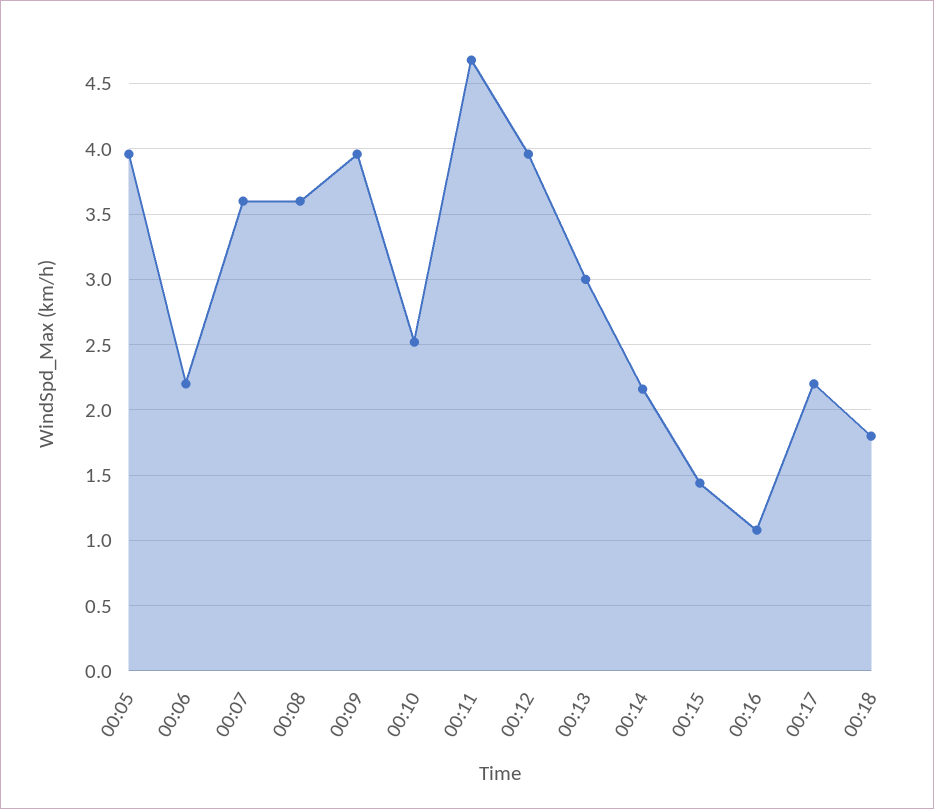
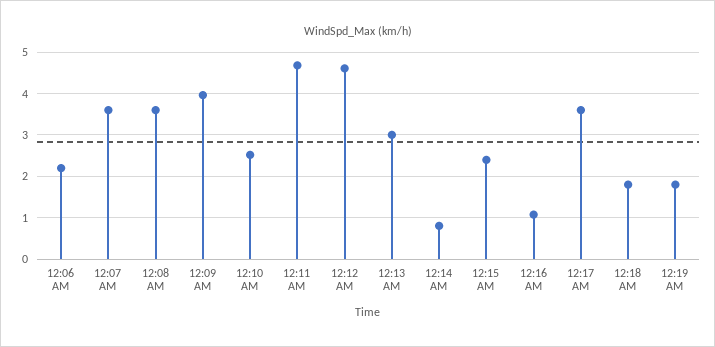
00:05: 3.95 -> none
00:12: 3.95 -> 4.6
00:14: 2.15 -> 0.8
00:15: 1.45 -> 2.4
00:17: 2.2 -> 3.6
12:19 AM: none -> 1.8

